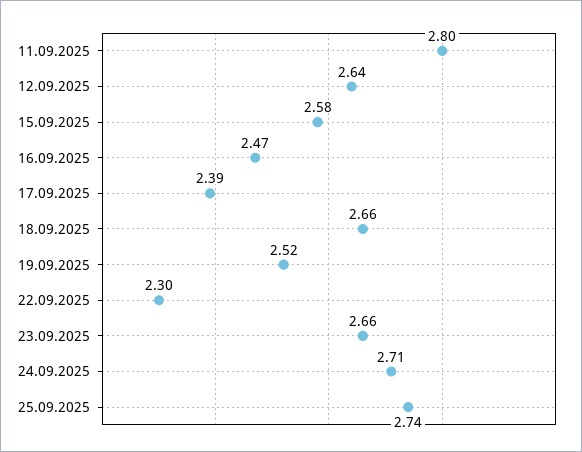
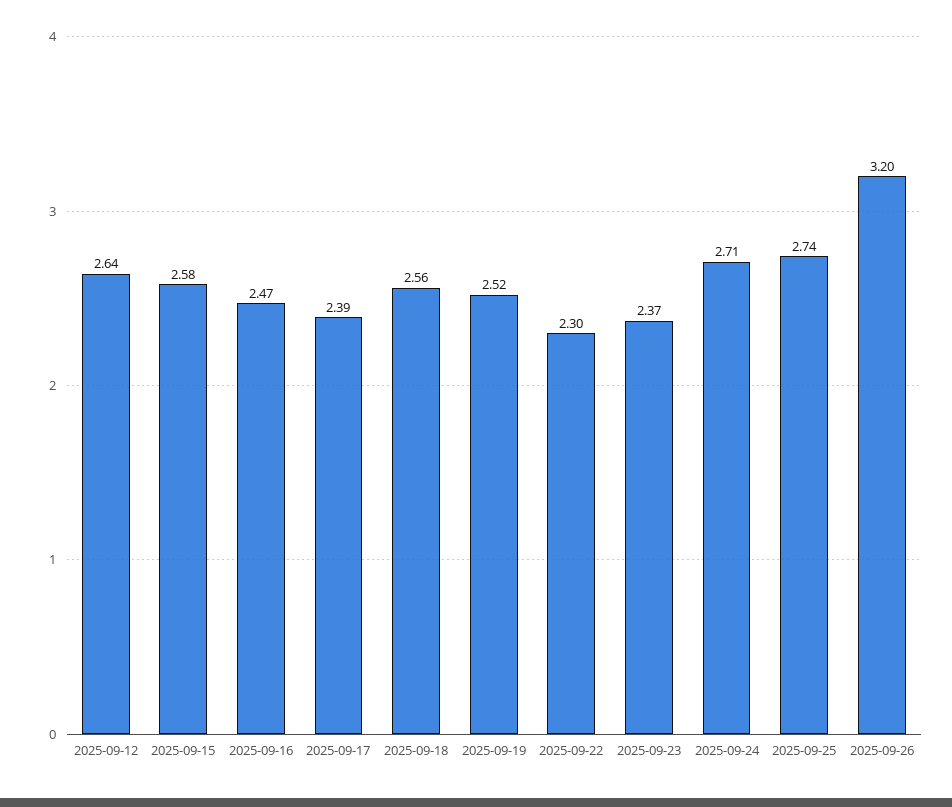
11.09.2025: 2.8 -> none
18.09.2025: 2.66 -> 2.56
23.09.2025: 2.66 -> 2.37
2025-09-26: none -> 3.2

